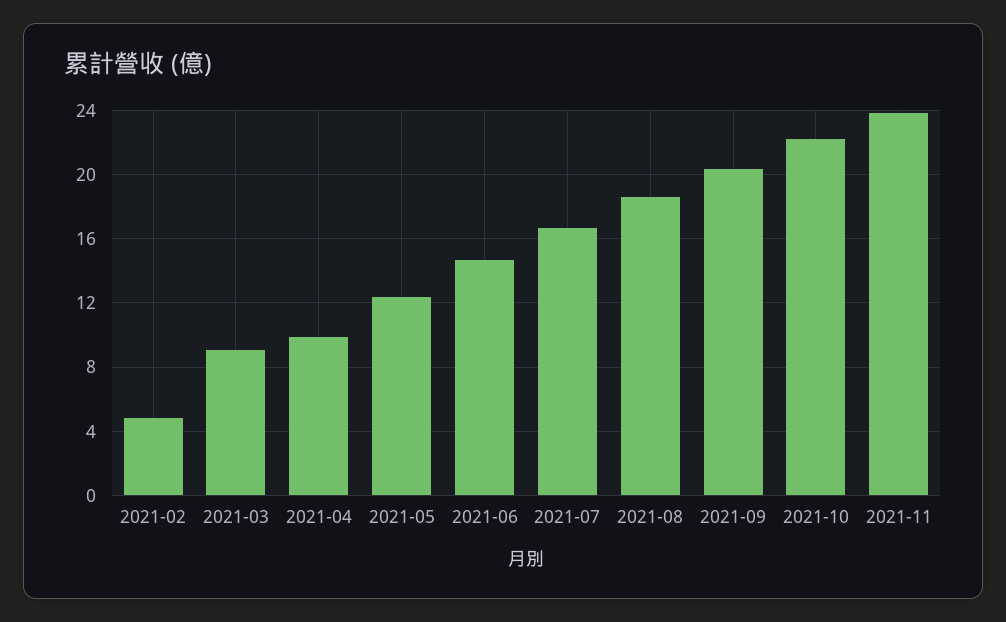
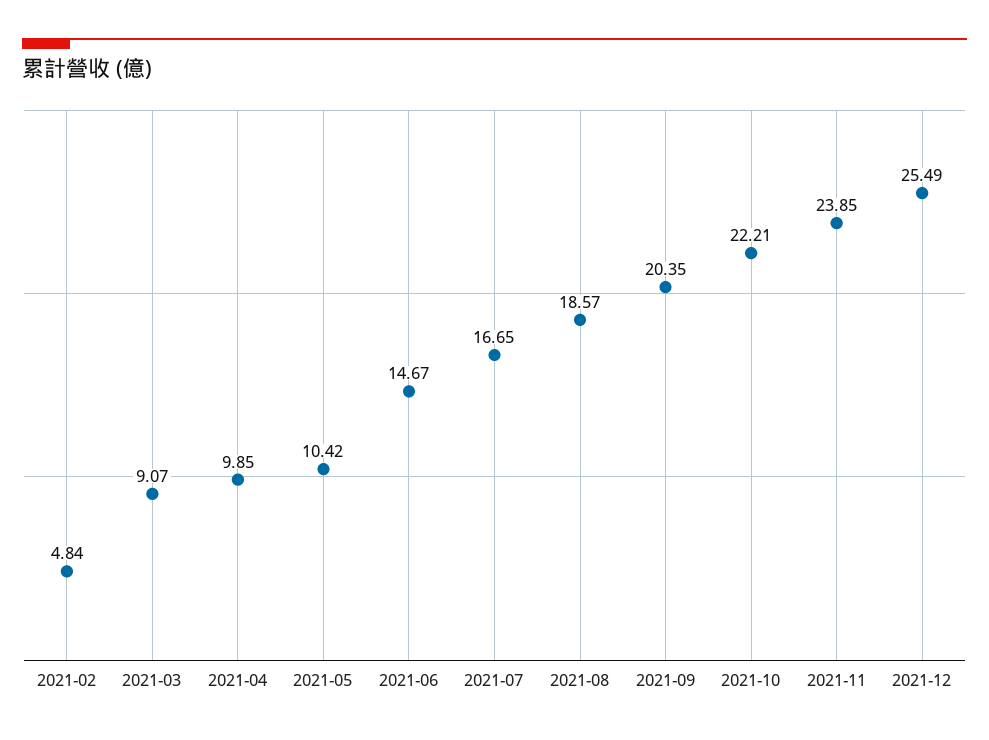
2021-05: 12.5 -> 10.42
2021-12: none -> 25.49

